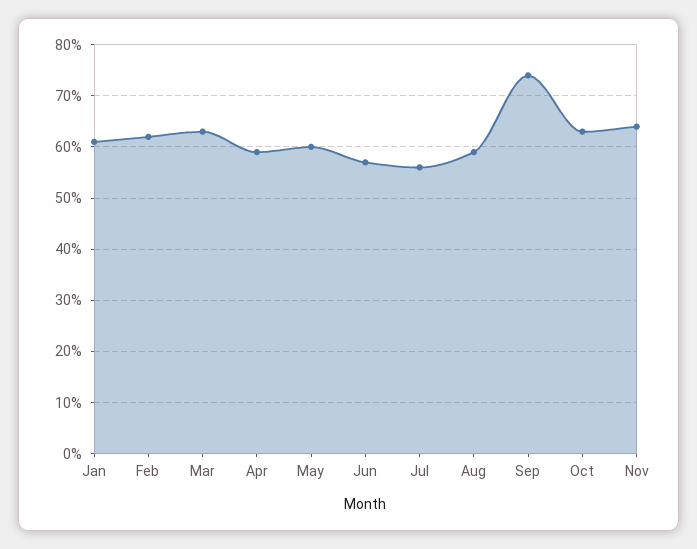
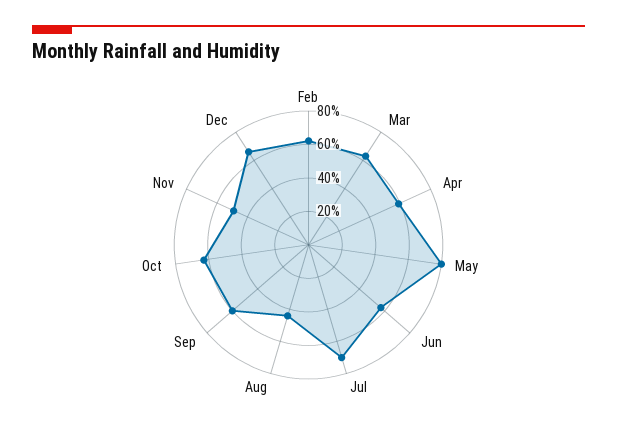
Jan: 60 -> none
May: 60 -> 80
Jul: 55 -> 70
Aug: 60 -> 45
Sep: 75 -> 60
Nov: 65 -> 50
Dec: none -> 65

